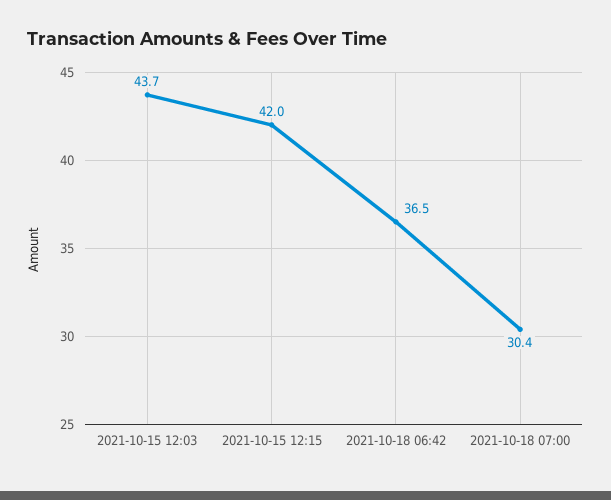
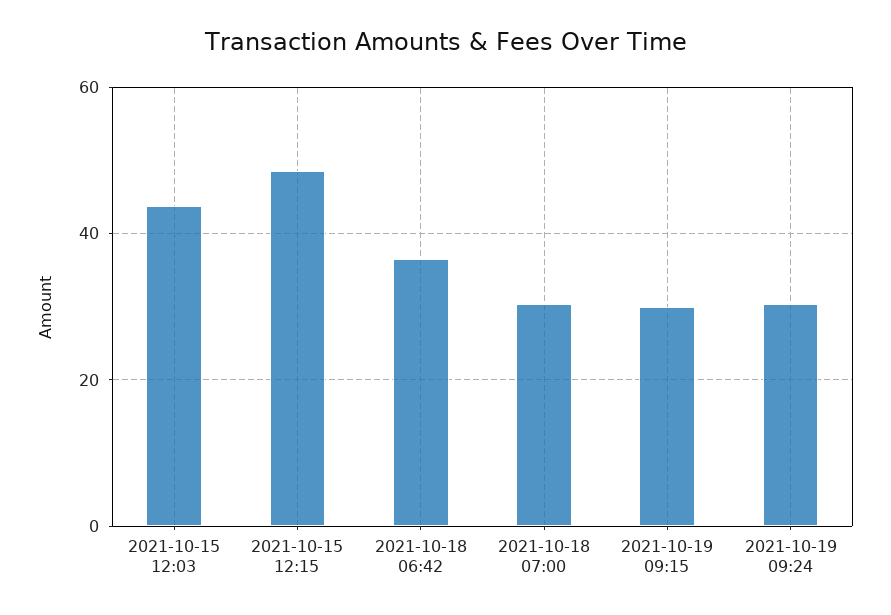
2021-10-15 12:15: 42 -> 48
2021-10-19 09:15: none -> 30
2021-10-19 09:24: none -> 30

